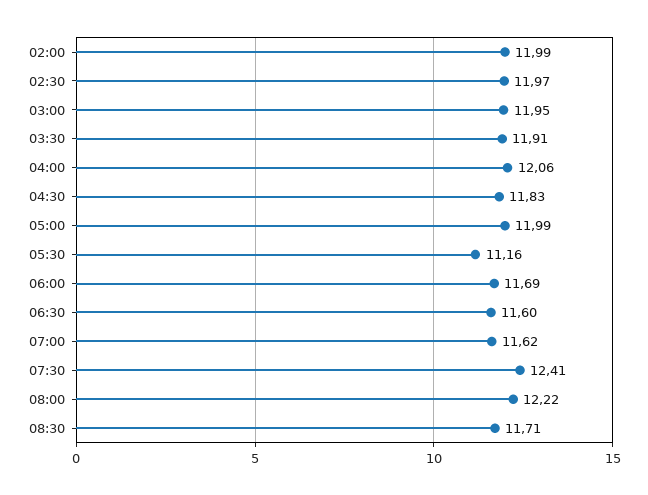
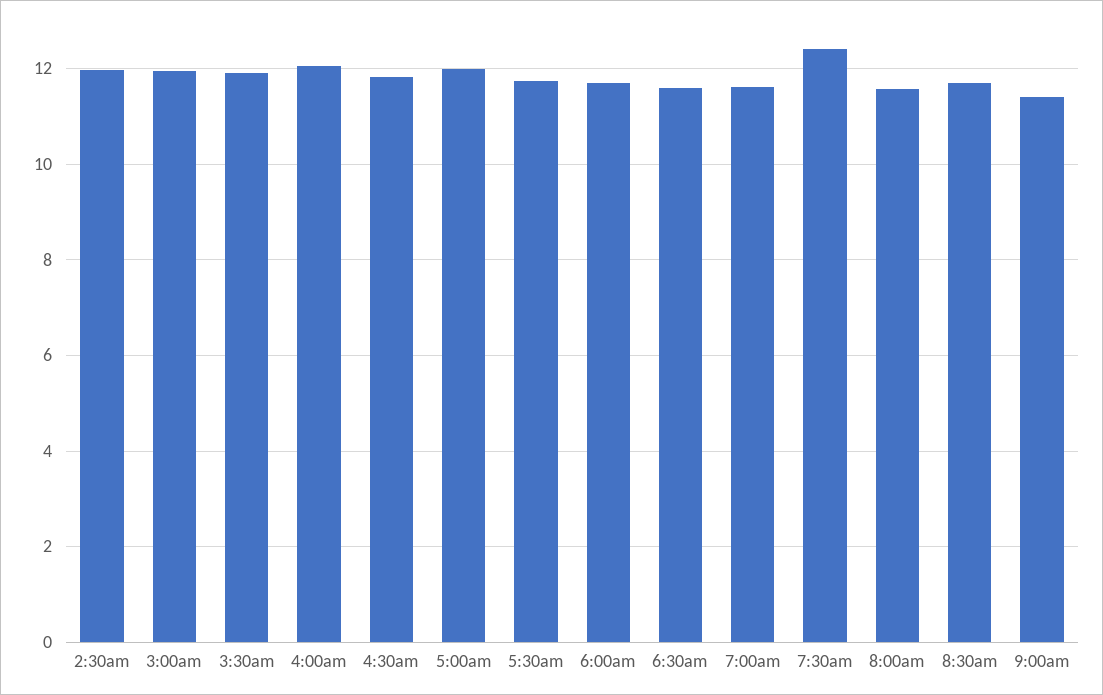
02:00: 11.99 -> none
05:30: 11.16 -> 11.8
08:00: 12.22 -> 11.6
9:00am: none -> 11.4

